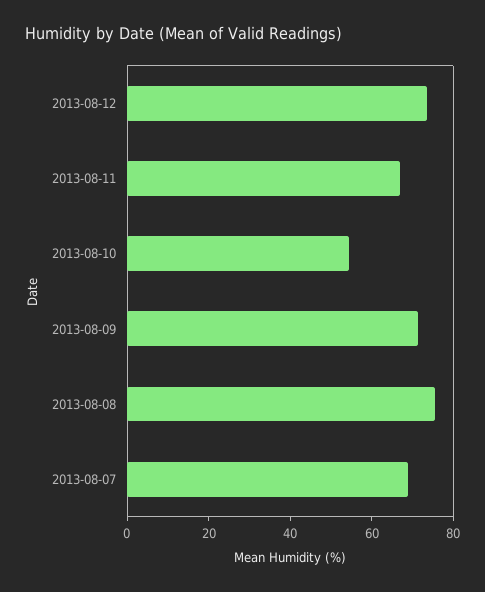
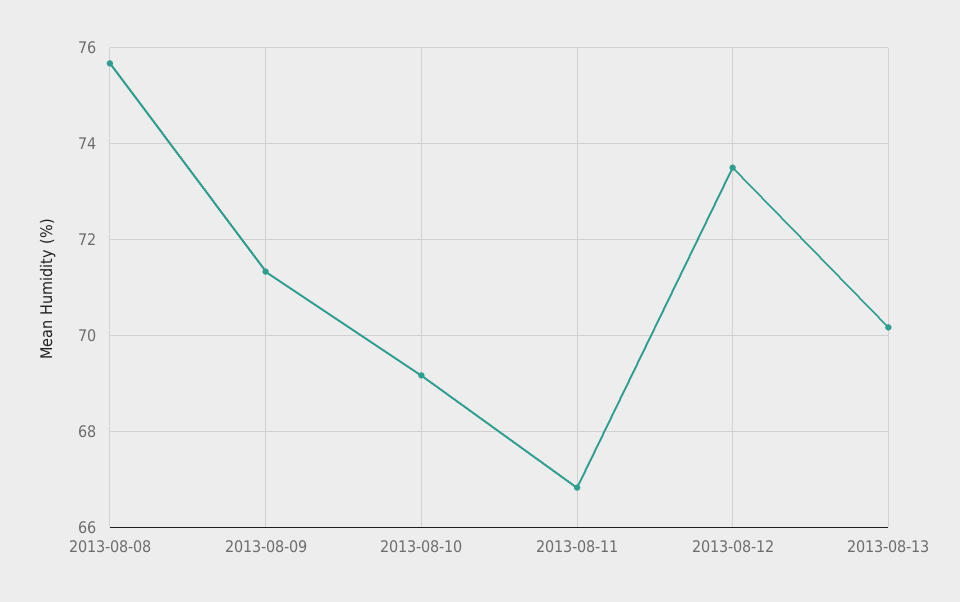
2013-08-10: 55 -> 69.2
2013-08-07: 70 -> none
2013-08-13: none -> 70.2

